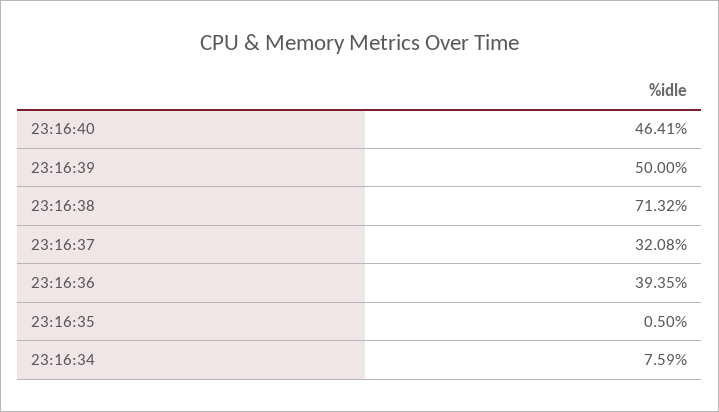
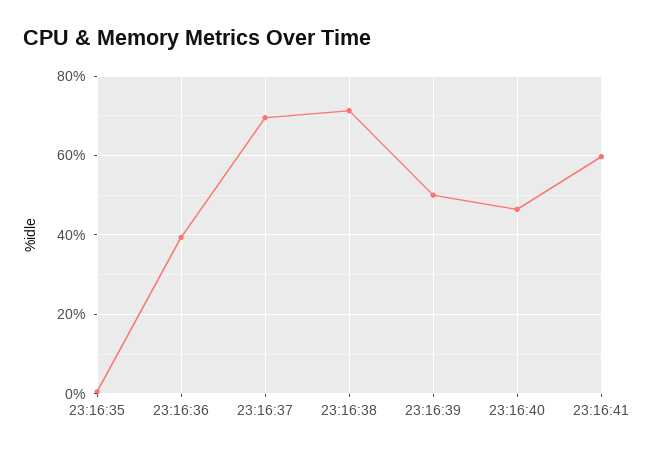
23:16:37: 32.08 -> 70
23:16:34: 7.59 -> none
23:16:41: none -> 60

